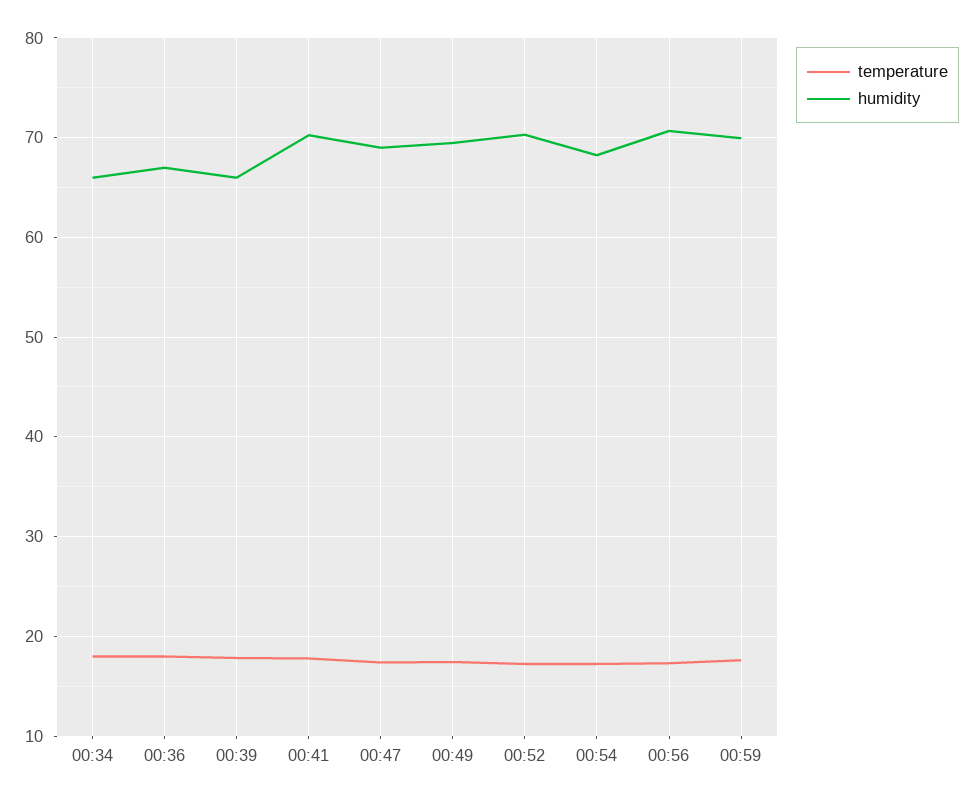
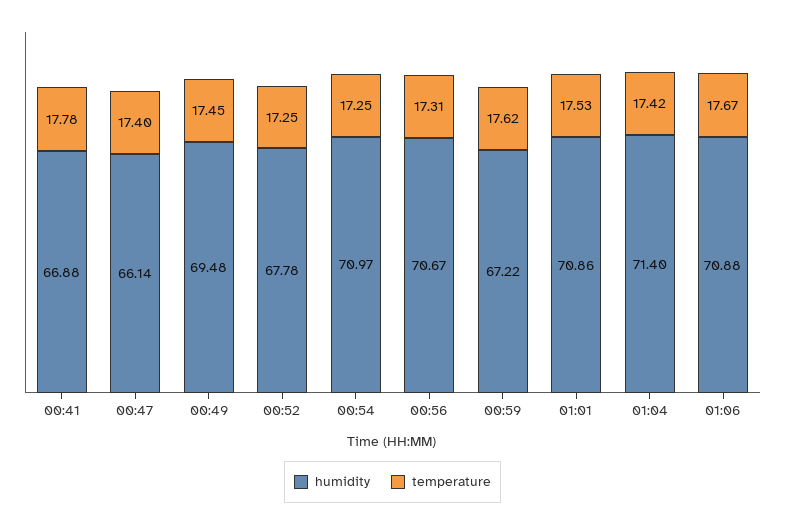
temperature, 00:34: 18 -> none
humidity, 00:34: 66 -> none
temperature, 00:36: 18 -> none
humidity, 00:36: 67 -> none
temperature, 00:39: 18 -> none
humidity, 00:39: 66 -> none
humidity, 00:41: 70 -> 66.88
humidity, 00:47: 69 -> 66.14
humidity, 00:52: 70 -> 67.78
humidity, 00:54: 68 -> 70.97
humidity, 00:59: 70 -> 67.22
humidity, 01:01: none -> 70.86
temperature, 01:01: none -> 17.53
humidity, 01:04: none -> 71.4
temperature, 01:04: none -> 17.42
humidity, 01:06: none -> 70.88
temperature, 01:06: none -> 17.67

